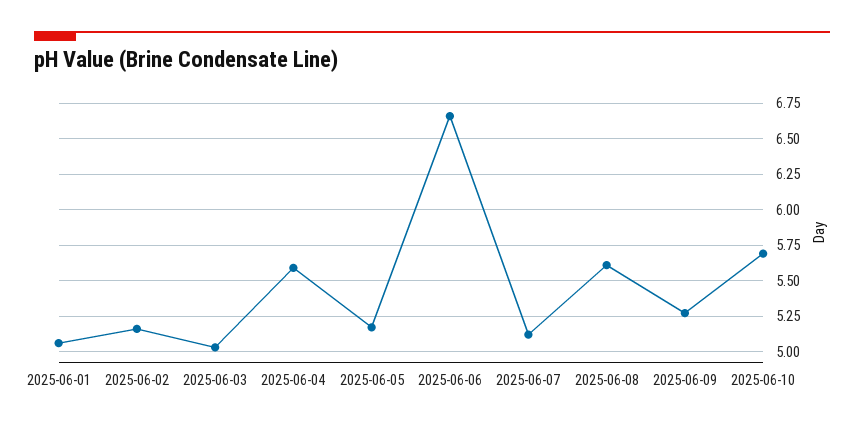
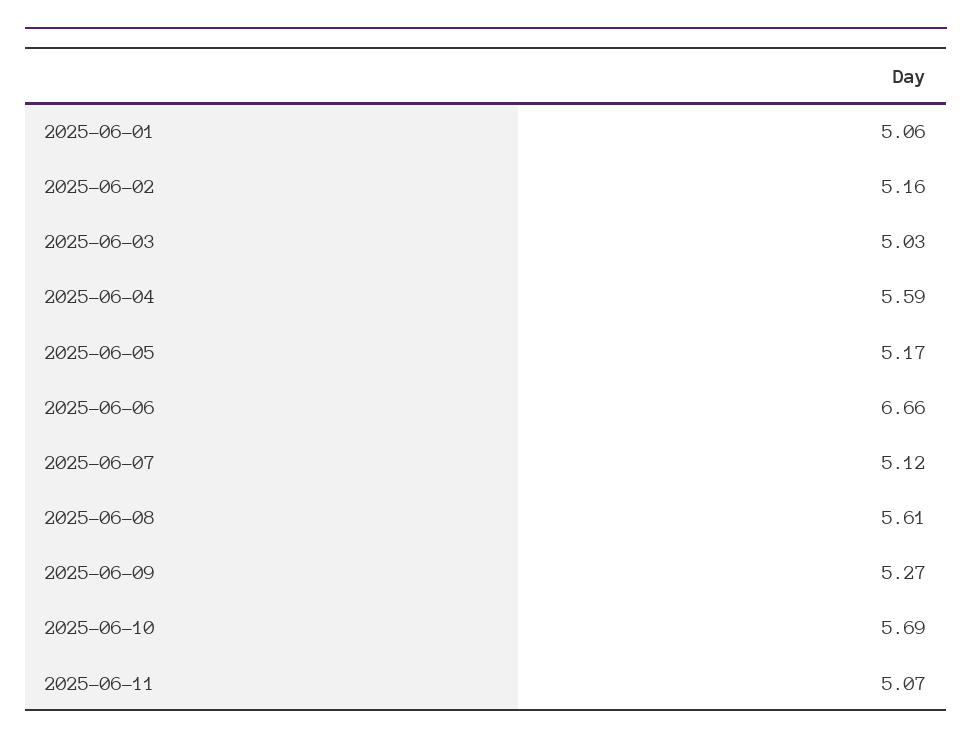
2025-06-11: none -> 5.07

